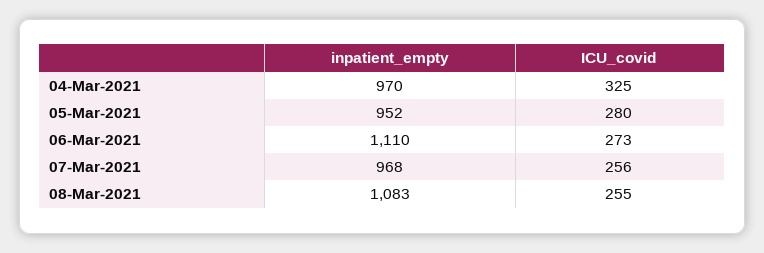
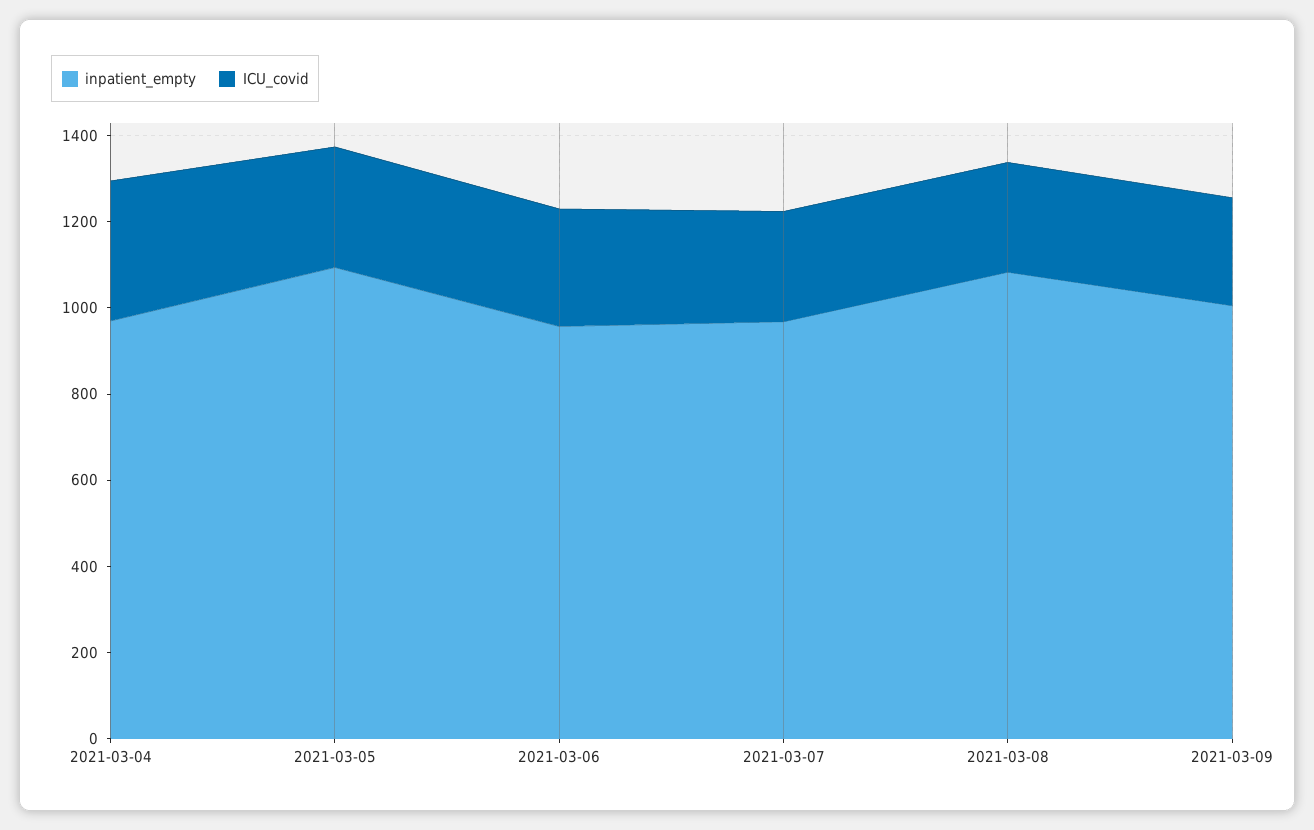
inpatient_empty, 05-Mar-2021: 952 -> 1100
inpatient_empty, 06-Mar-2021: 1110 -> 950
inpatient_empty, 2021-03-09: none -> 1000
ICU_covid, 2021-03-09: none -> 250

